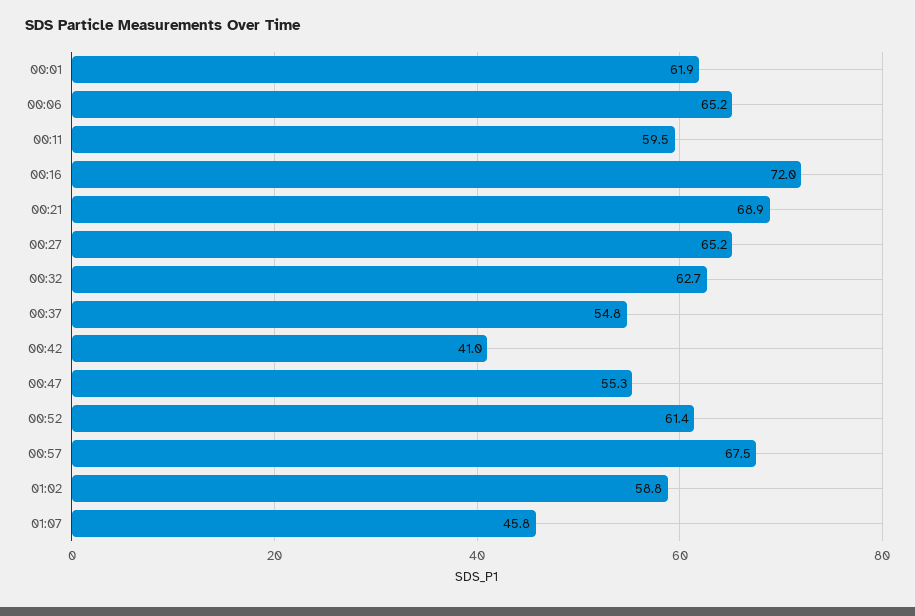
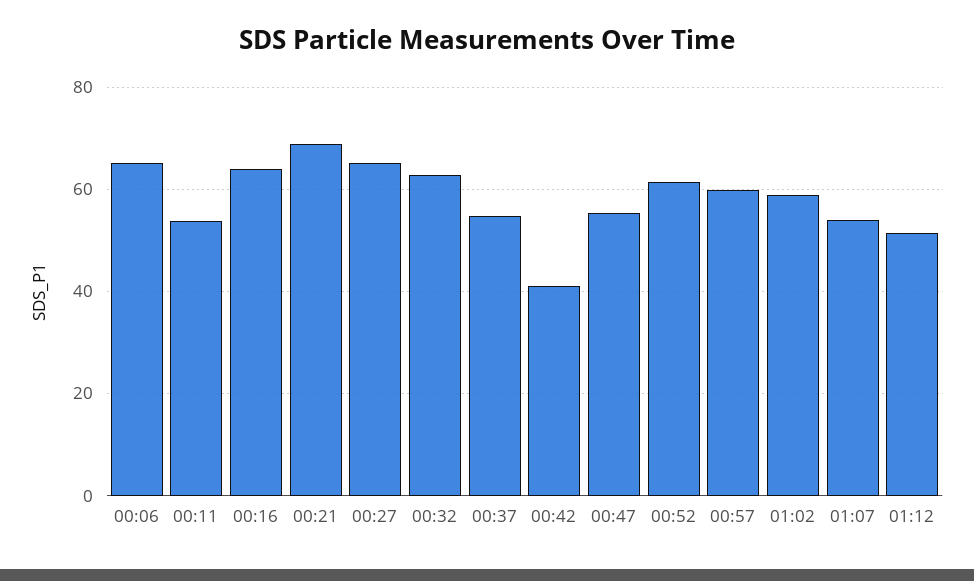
00:01: 61.9 -> none
00:11: 59.5 -> 54
00:16: 72 -> 64
00:57: 67.5 -> 60
01:07: 45.8 -> 54
01:12: none -> 52

